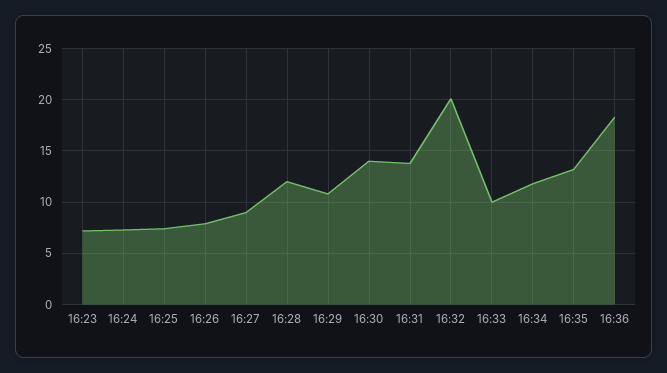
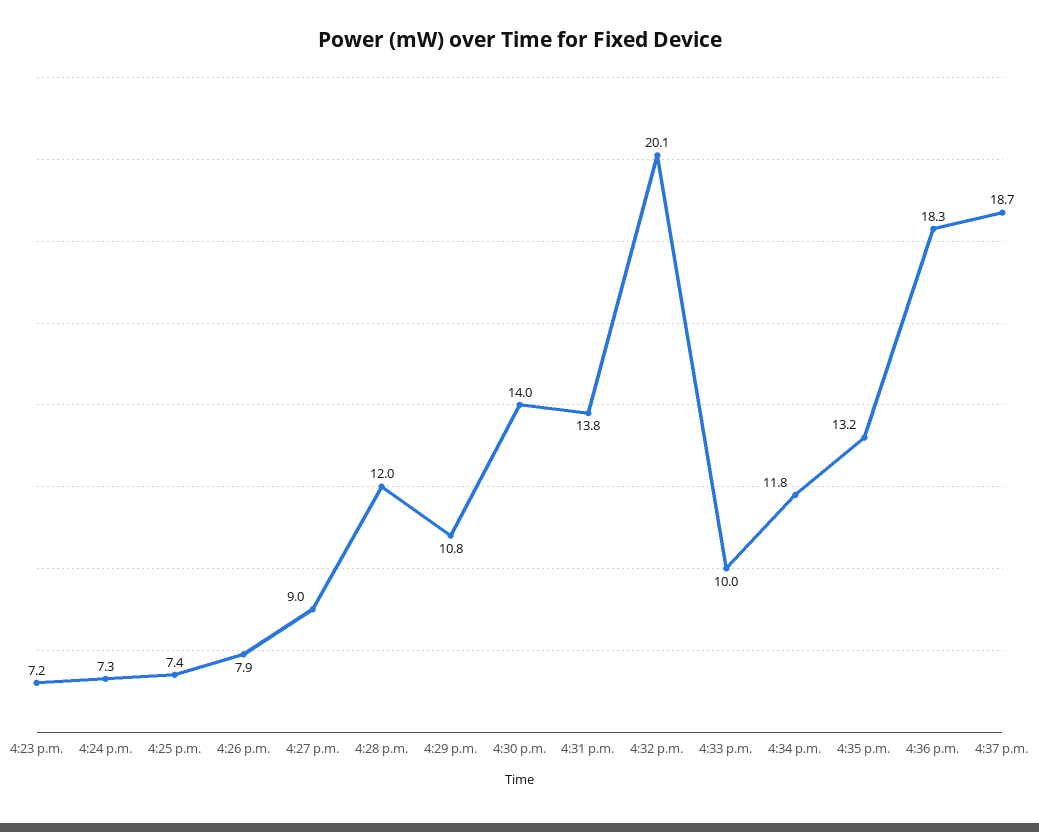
4:37 p.m.: none -> 18.7

